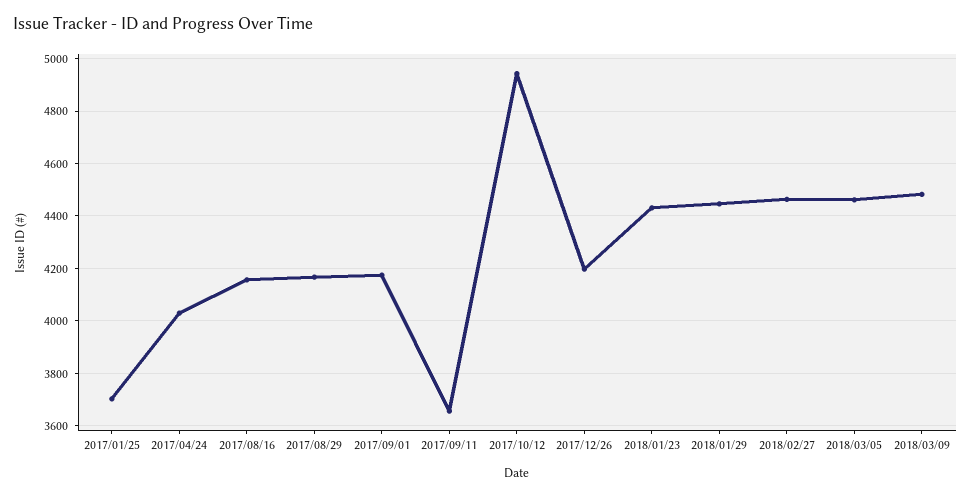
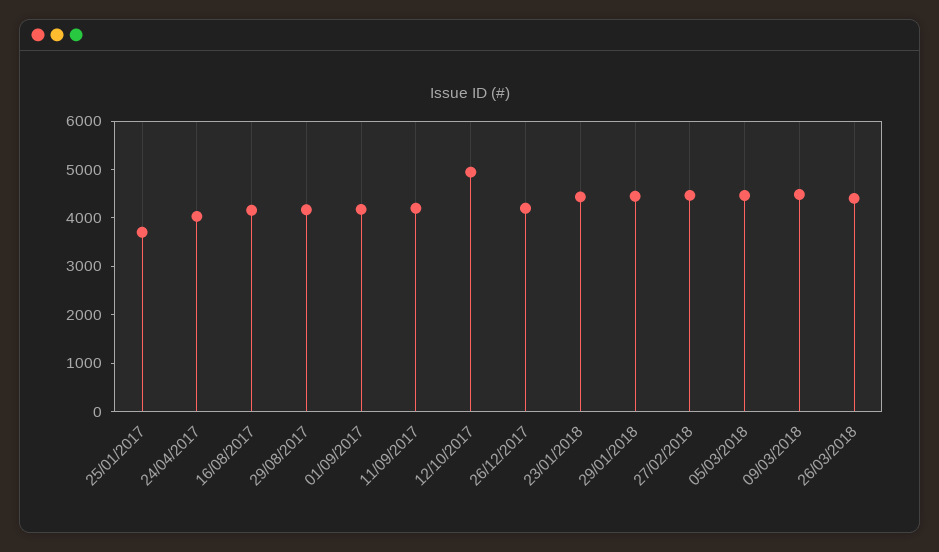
2017/09/11: 3650 -> 4200
26/03/2018: none -> 4400

